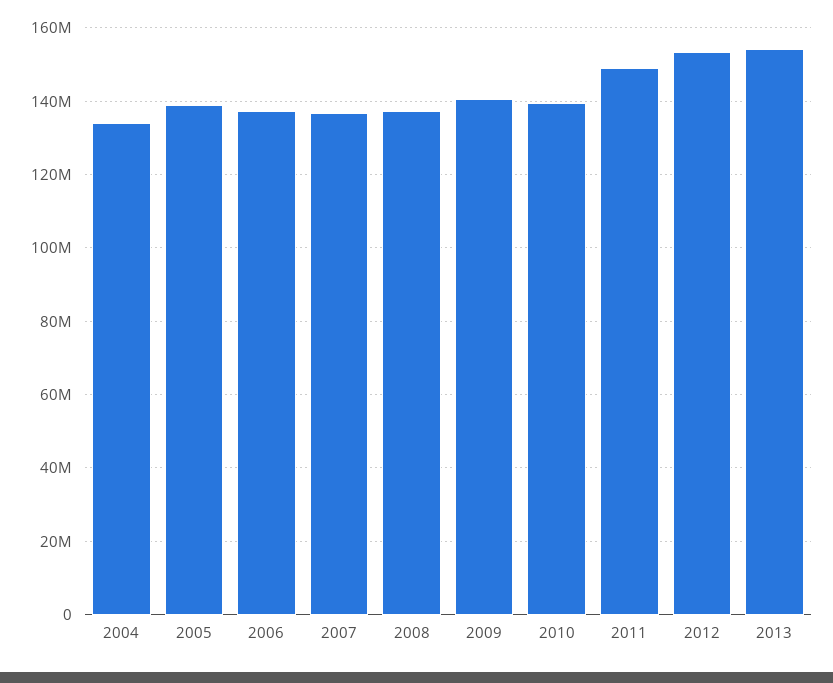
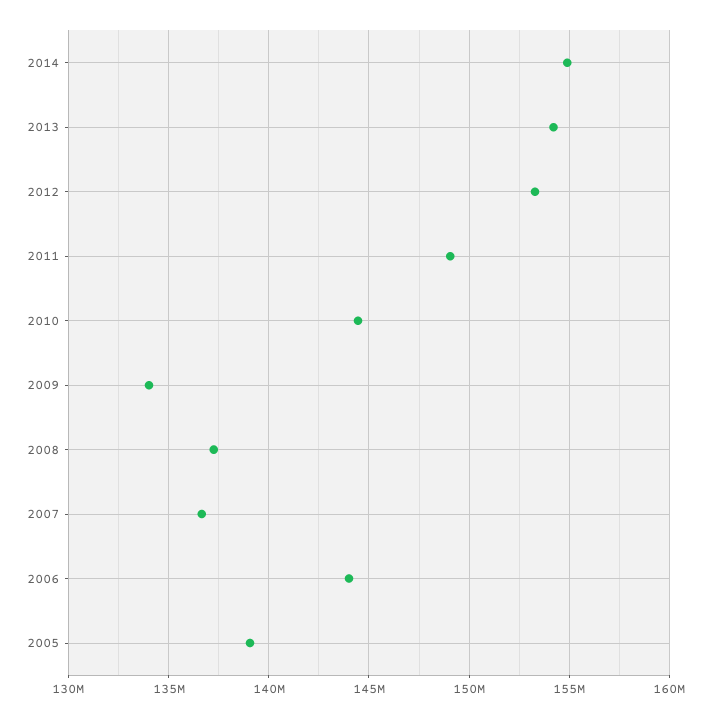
2004: 134000000 -> none
2006: 138000000 -> 144000000
2009: 140000000 -> 134000000
2010: 140000000 -> 144500000
2014: none -> 155000000

